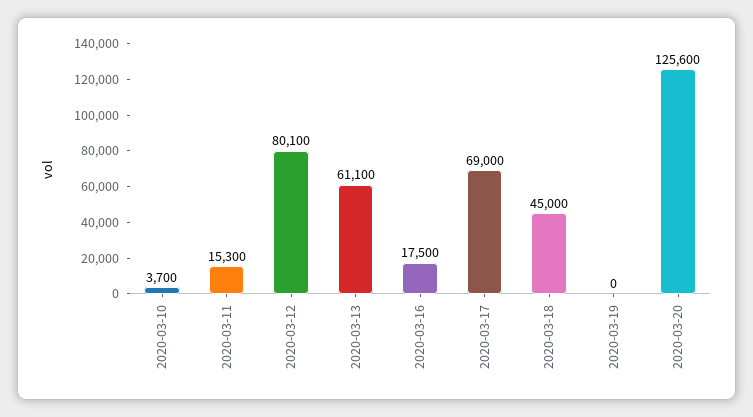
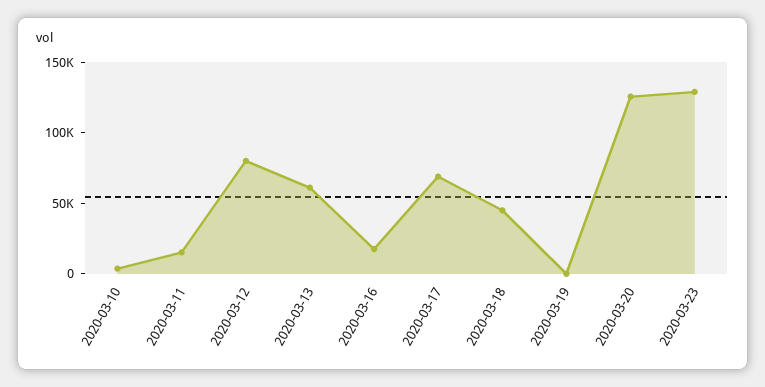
2020-03-23: none -> 130000

